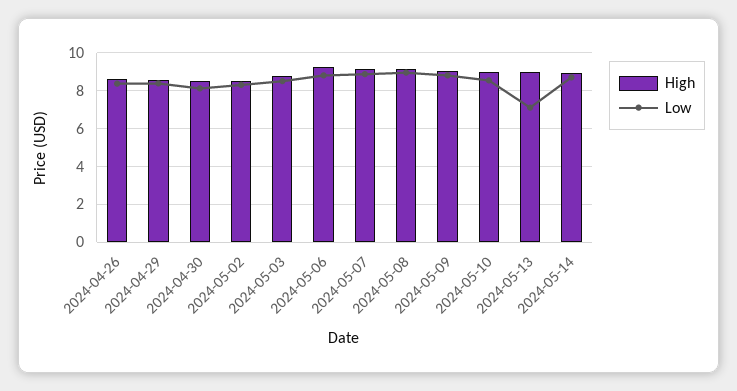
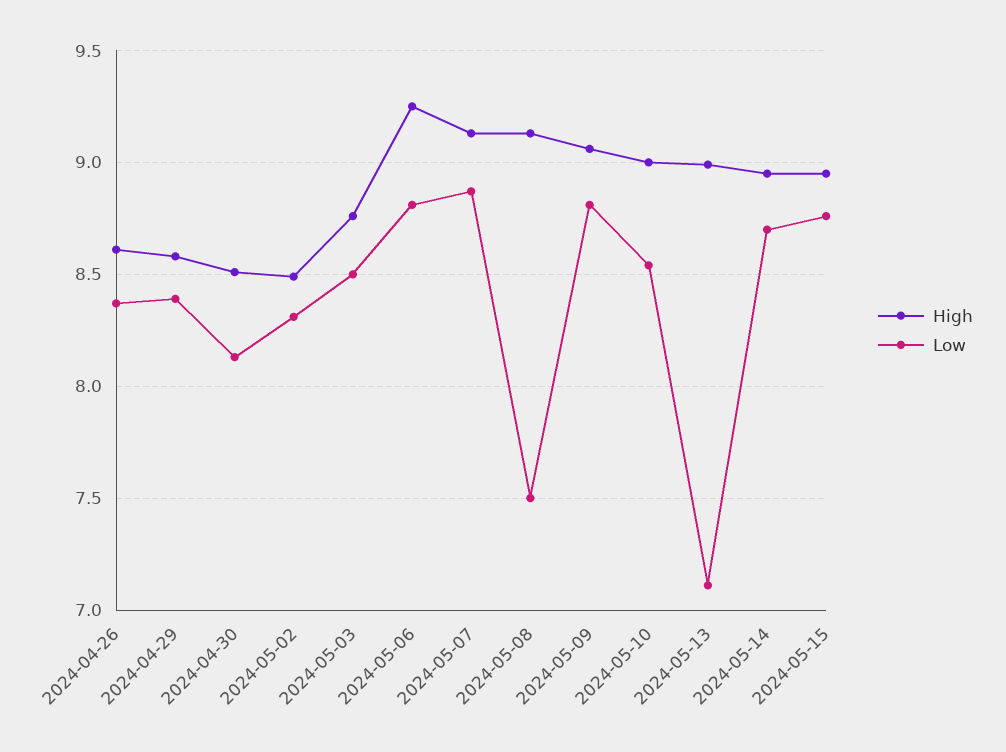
Low, 2024-05-08: 9 -> 7.5
High, 2024-05-15: none -> 8.95
Low, 2024-05-15: none -> 8.75

